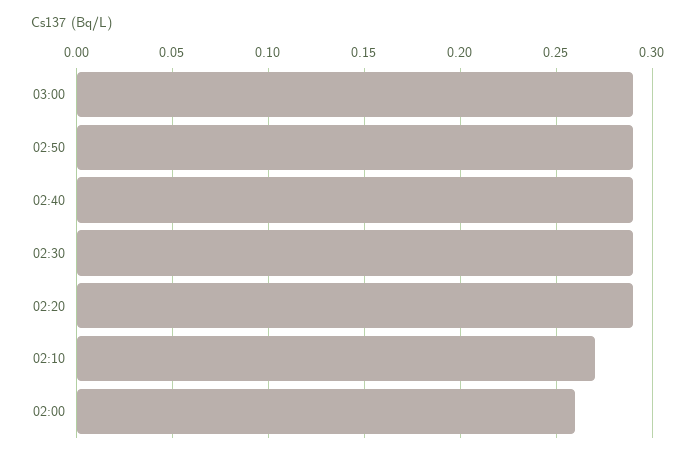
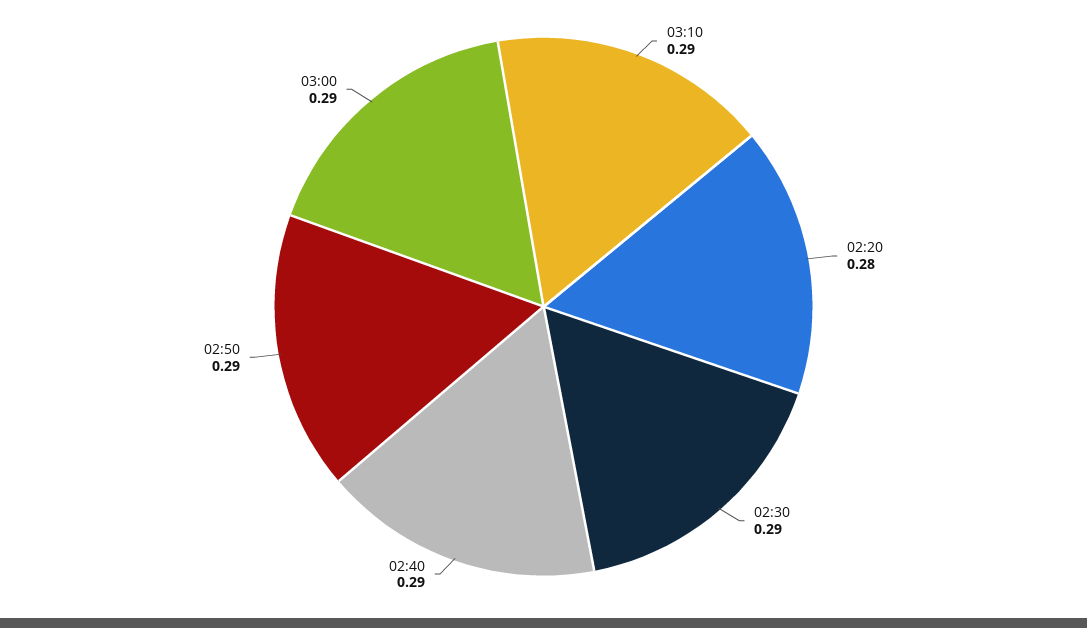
02:20: 0.29 -> 0.28
02:10: 0.27 -> none
02:00: 0.26 -> none
03:10: none -> 0.29

